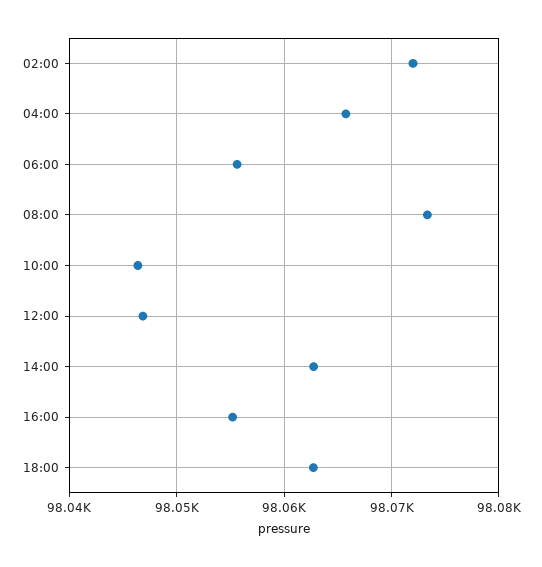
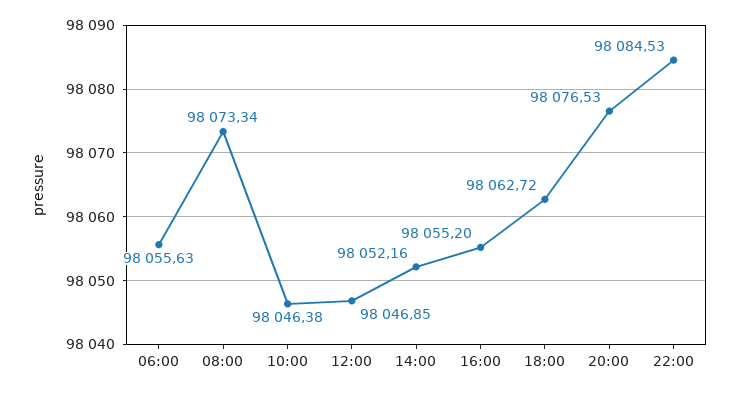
02:00: 98072 -> none
04:00: 98066 -> none
14:00: 98063 -> 98052.16
20:00: none -> 98076.53
22:00: none -> 98084.53

